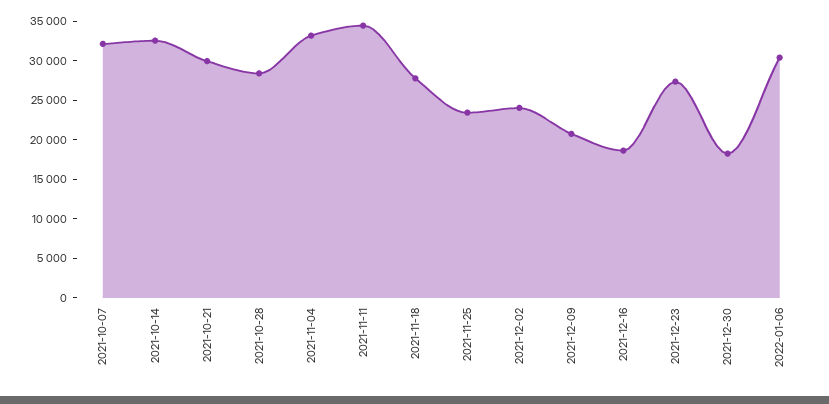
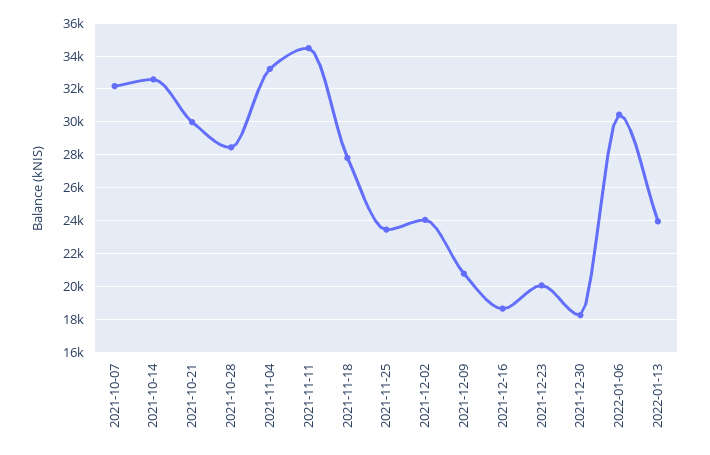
2021-12-23: 27500 -> 20000
2022-01-13: none -> 24000

